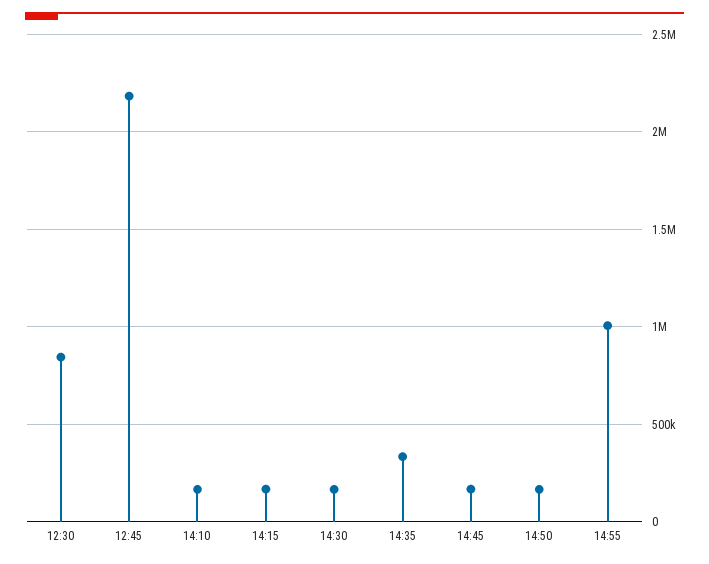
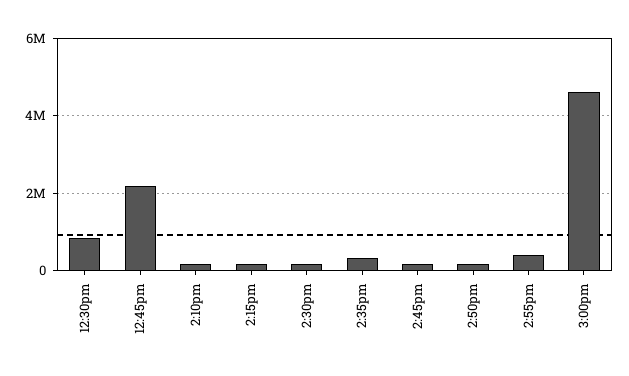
14:55: 1000000 -> 400000
3:00pm: none -> 4600000

